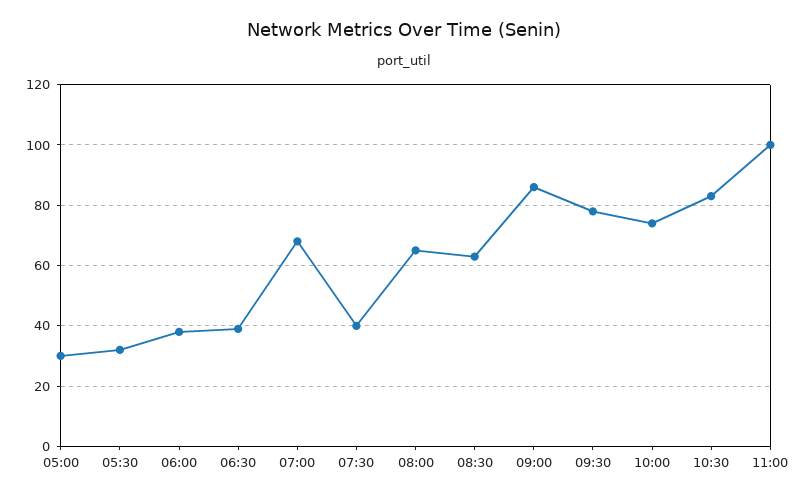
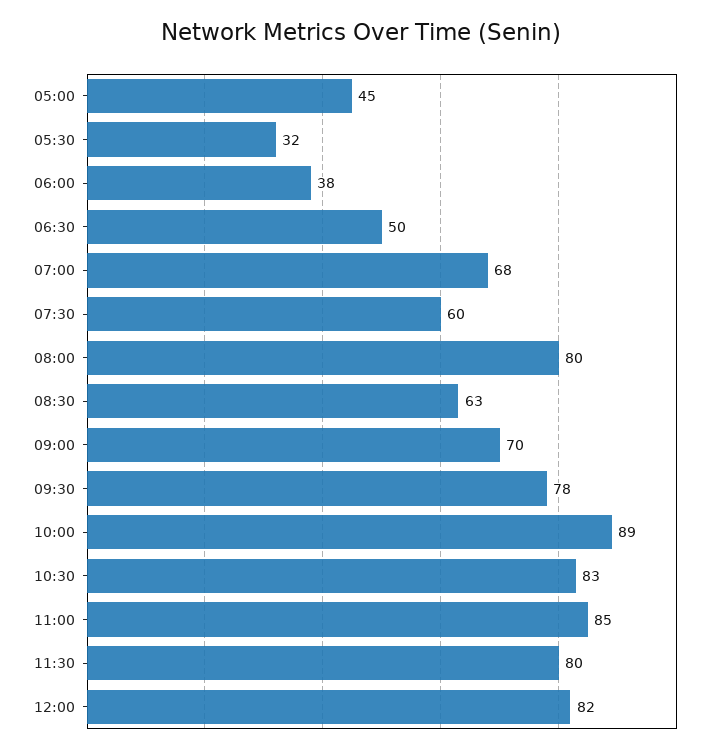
05:00: 30 -> 45
06:30: 40 -> 50
07:30: 40 -> 60
08:00: 65 -> 80
09:00: 85 -> 70
10:00: 75 -> 89
11:00: 100 -> 85
11:30: none -> 80
12:00: none -> 82

